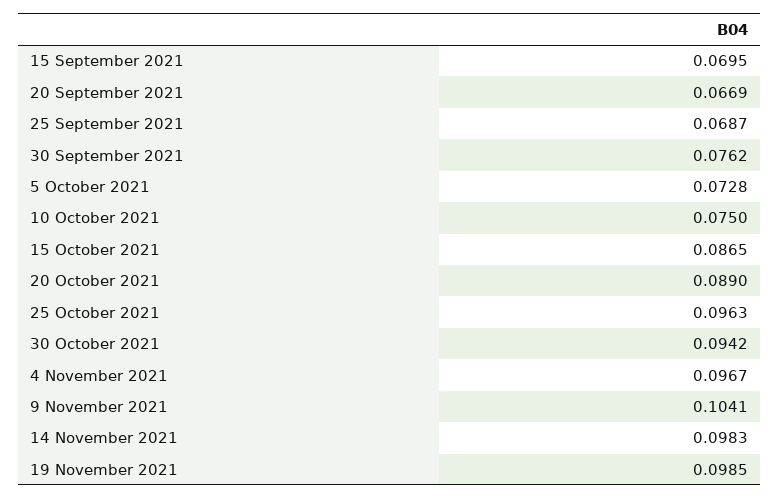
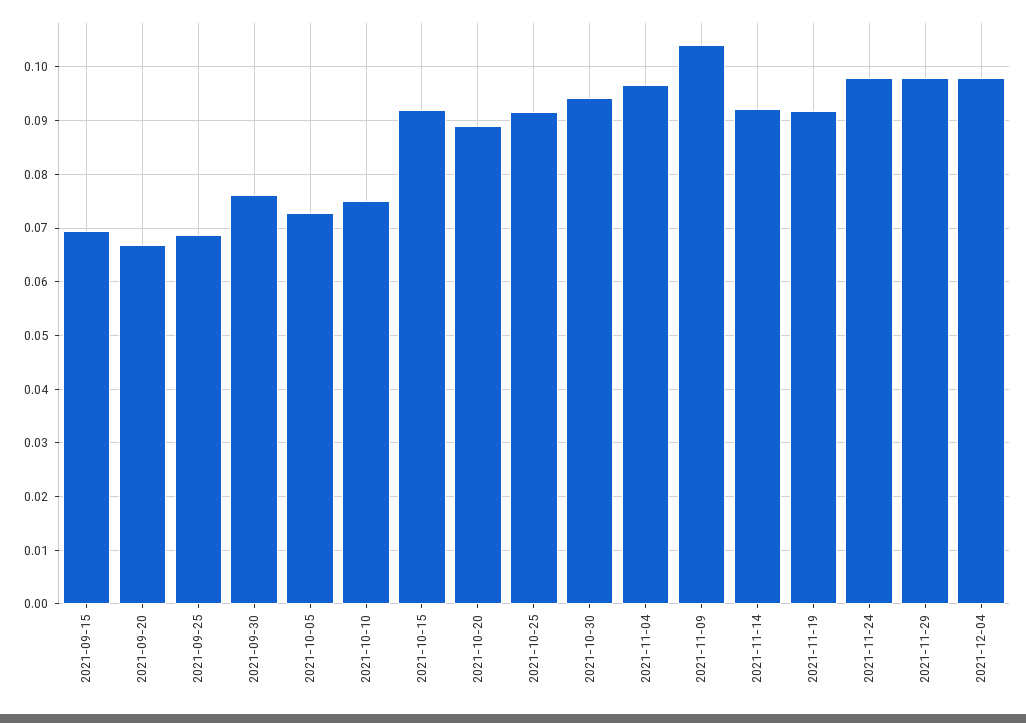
15 October 2021: 0.0865 -> 0.092
25 October 2021: 0.0963 -> 0.092
14 November 2021: 0.0983 -> 0.092
19 November 2021: 0.0985 -> 0.092
2021-11-24: none -> 0.098
2021-11-29: none -> 0.098
2021-12-04: none -> 0.098

